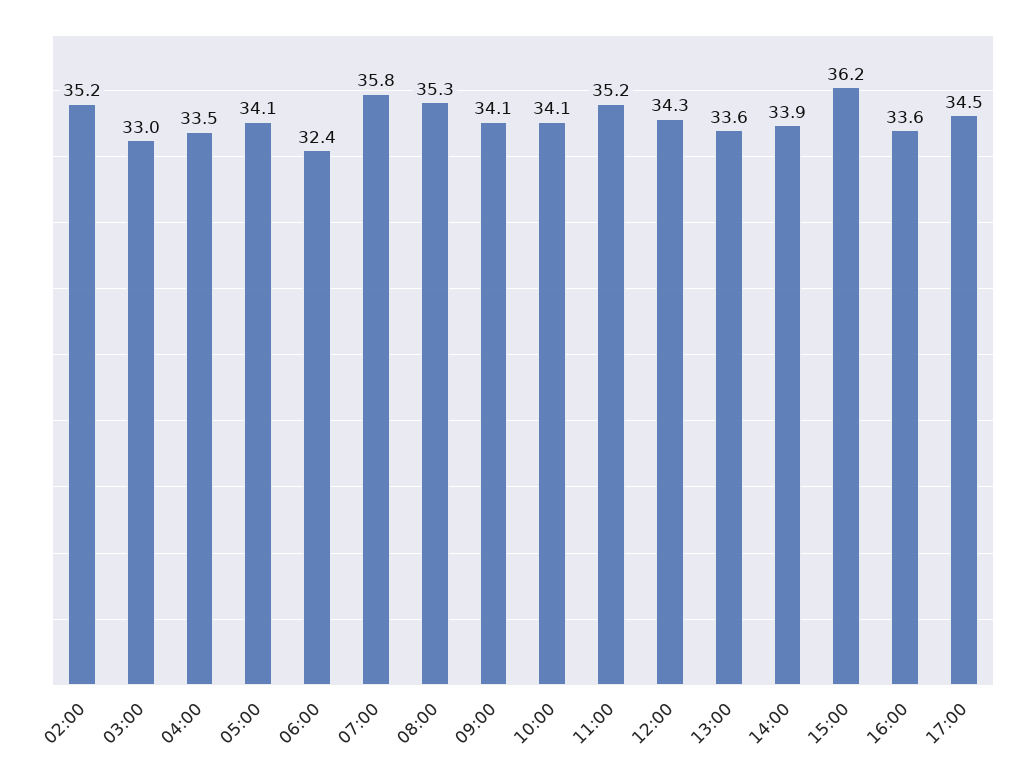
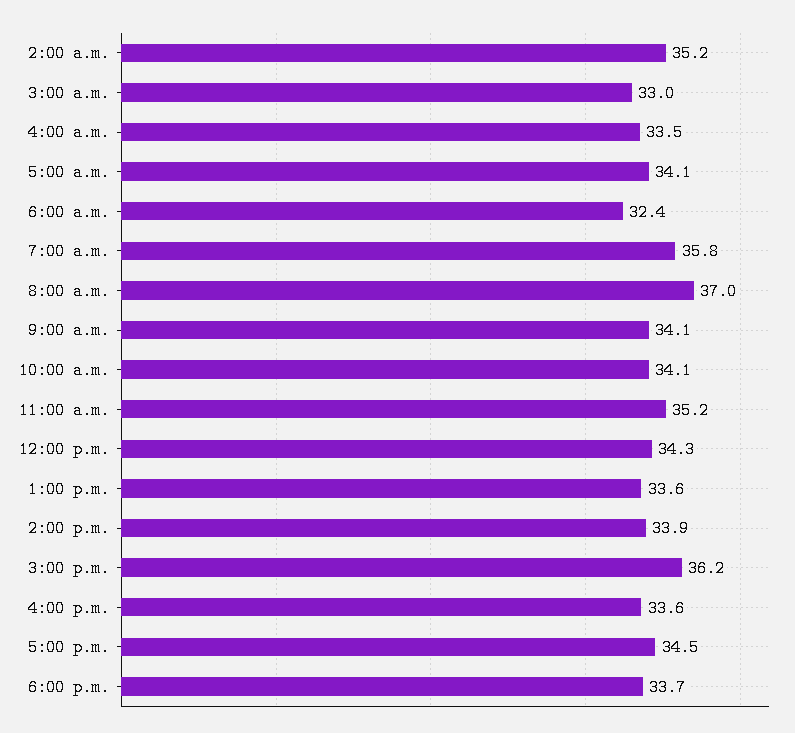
08:00: 35.3 -> 37
6:00 p.m.: none -> 33.7

